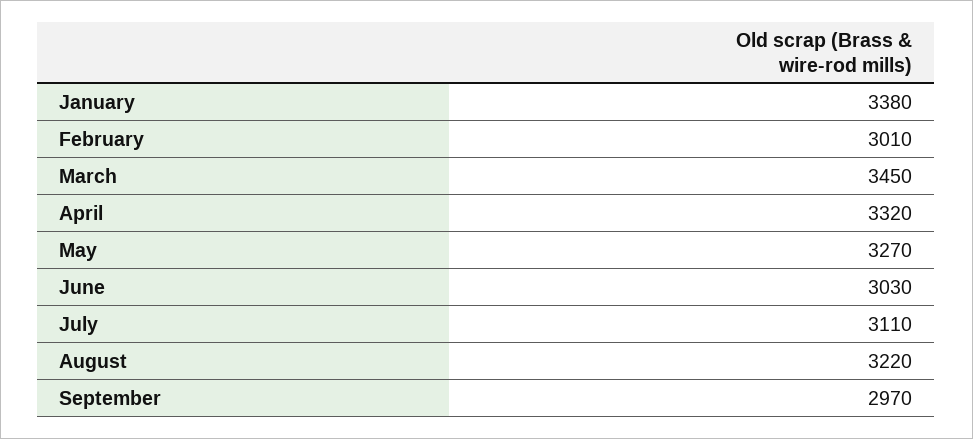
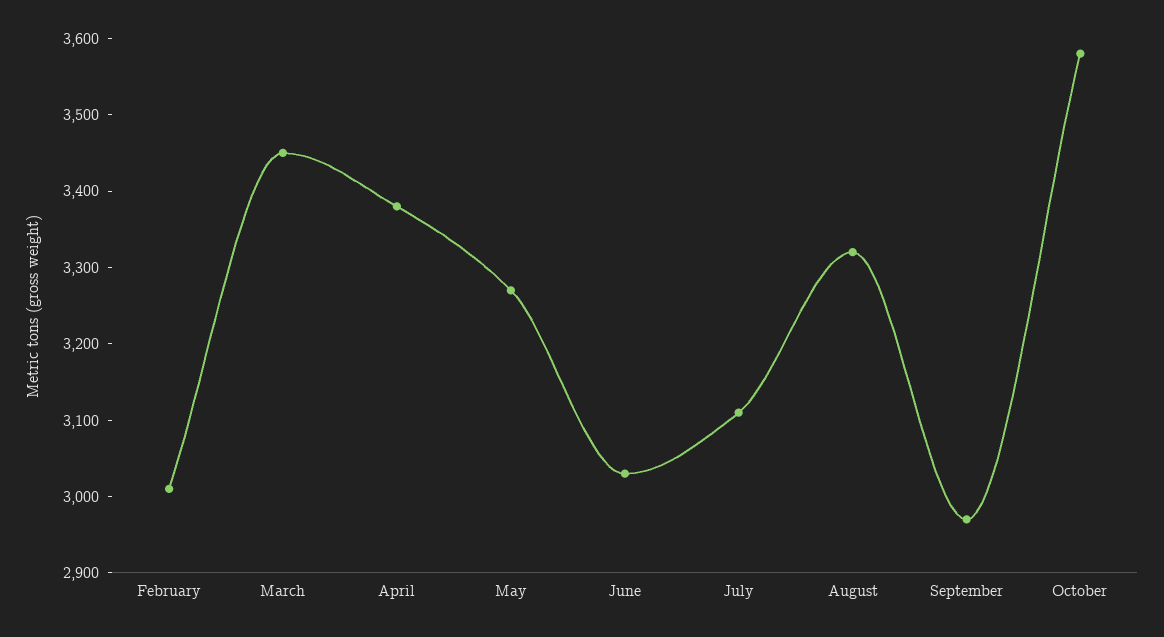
January: 3380 -> none
April: 3320 -> 3380
August: 3220 -> 3320
October: none -> 3580

